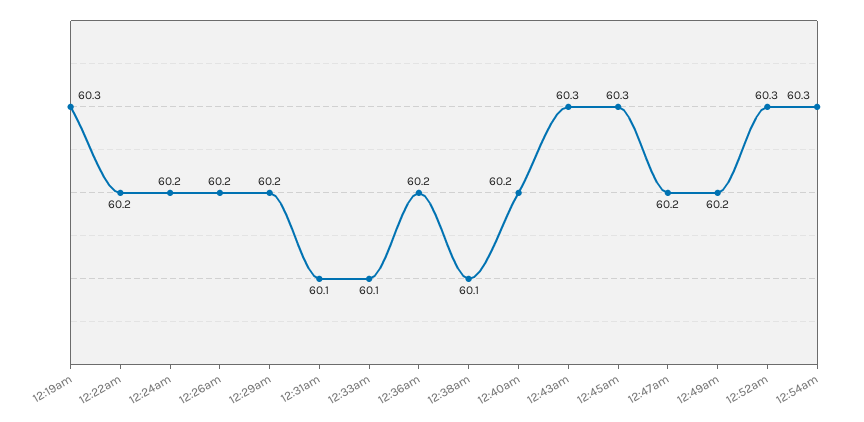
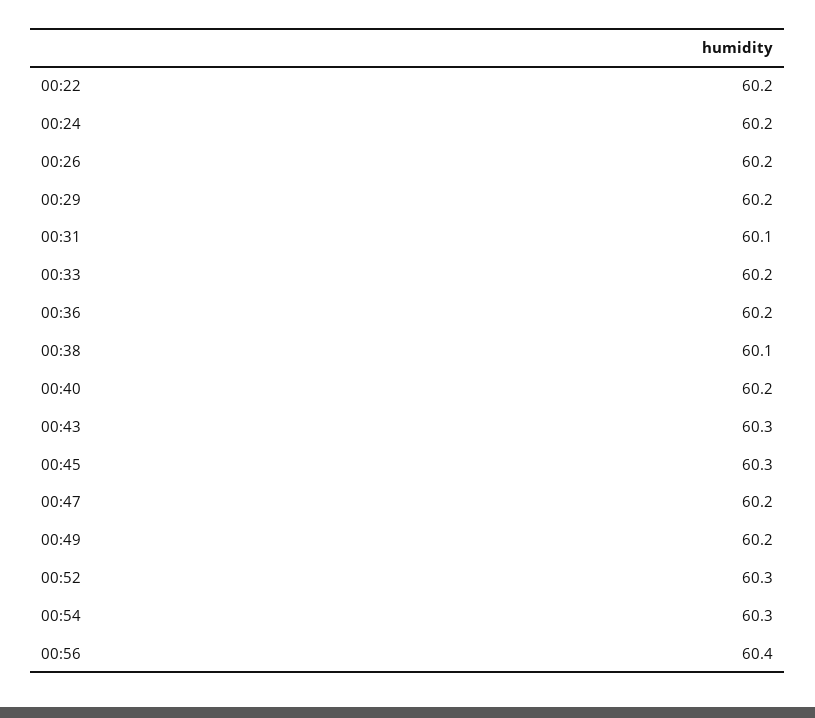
12:19am: 60.3 -> none
12:33am: 60.1 -> 60.2
00:56: none -> 60.4

